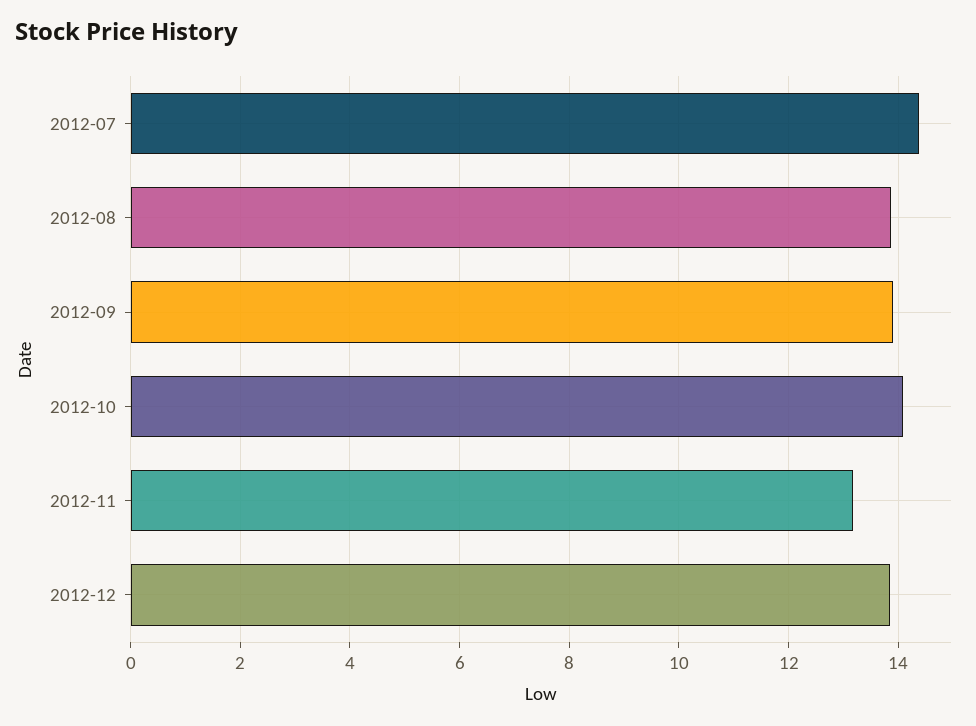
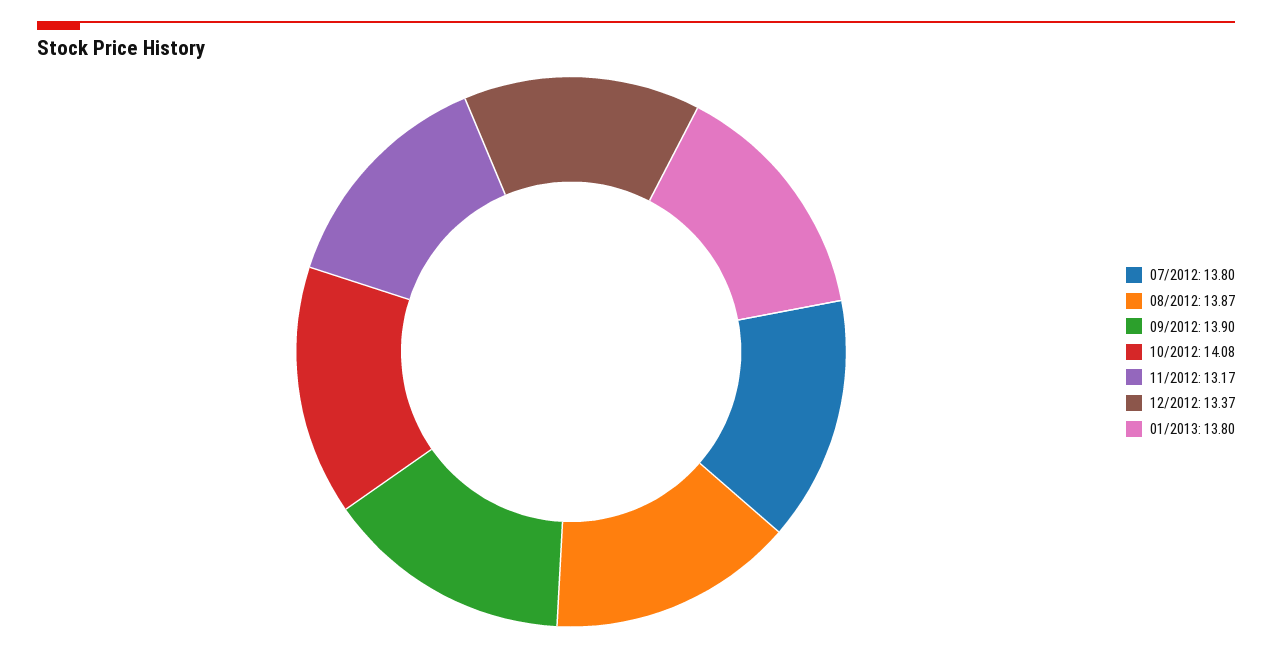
2012-07: 14.4 -> 13.8
2012-12: 13.8 -> 13.37
01/2013: none -> 13.8

